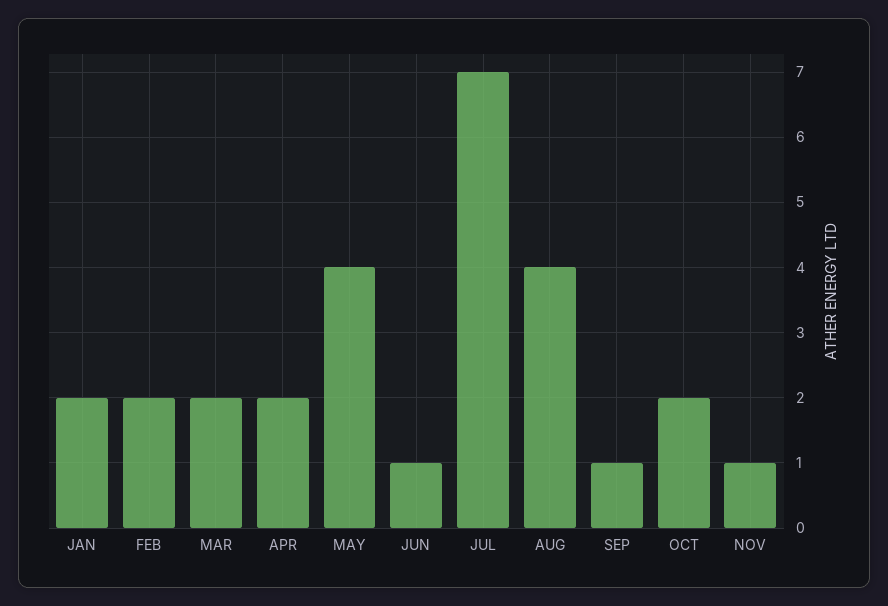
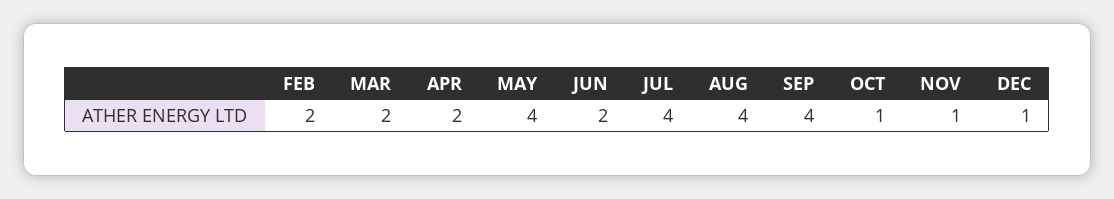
JAN: 2 -> none
JUN: 1 -> 2
JUL: 7 -> 4
SEP: 1 -> 4
OCT: 2 -> 1
DEC: none -> 1

